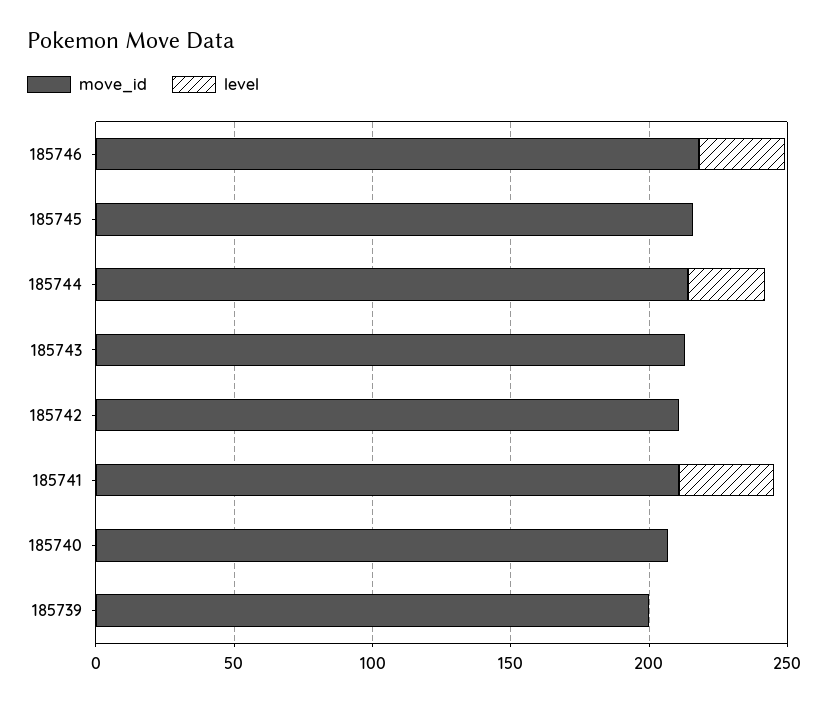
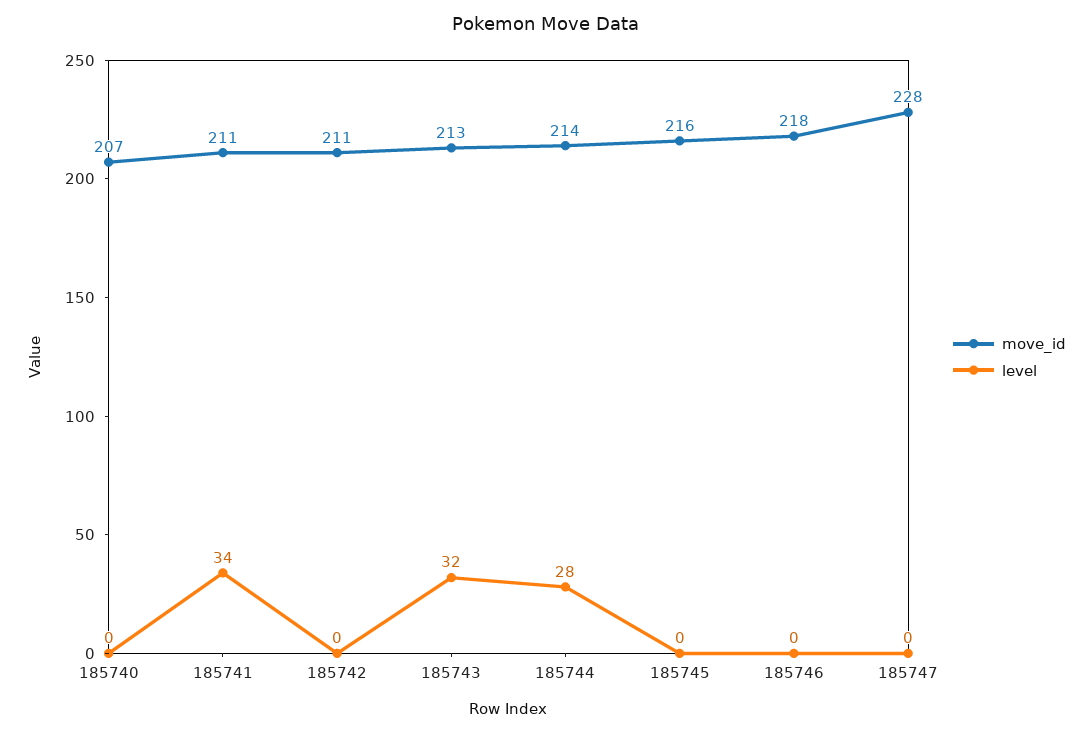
level, 185746: 30 -> 0
level, 185743: 0 -> 32
move_id, 185739: 200 -> none
level, 185739: 0 -> none
move_id, 185747: none -> 228
level, 185747: none -> 0

